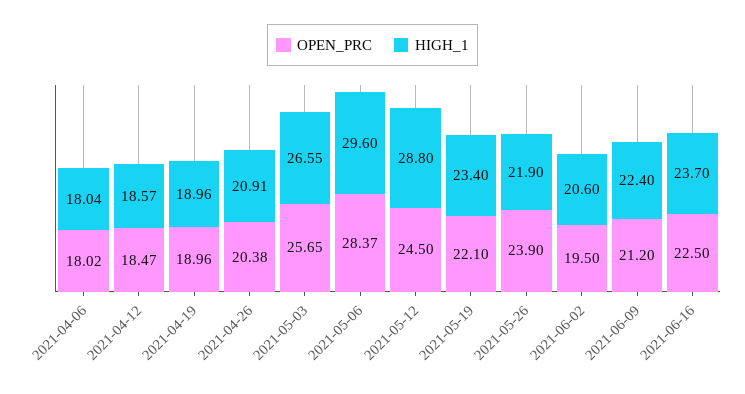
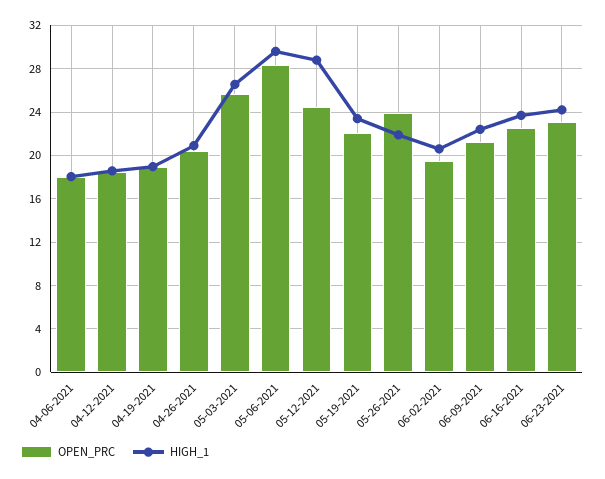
OPEN_PRC, 06-23-2021: none -> 23
HIGH_1, 06-23-2021: none -> 24

